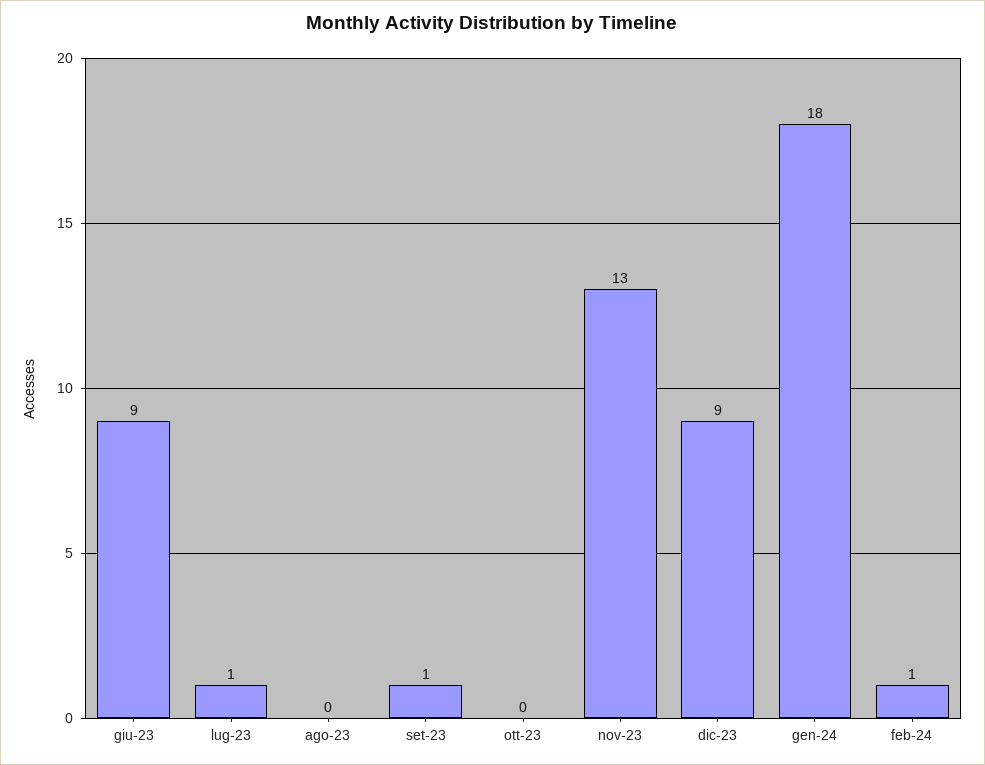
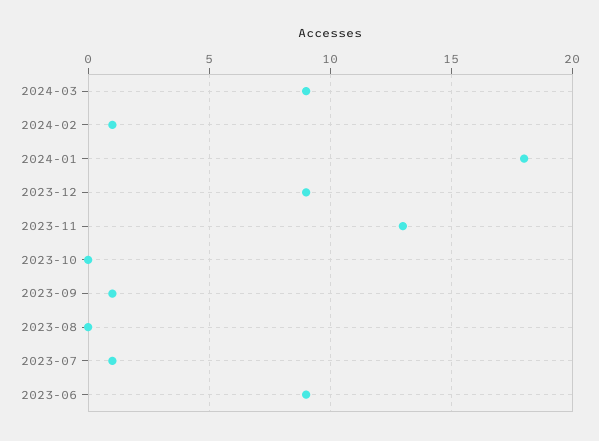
2024-03: none -> 9

